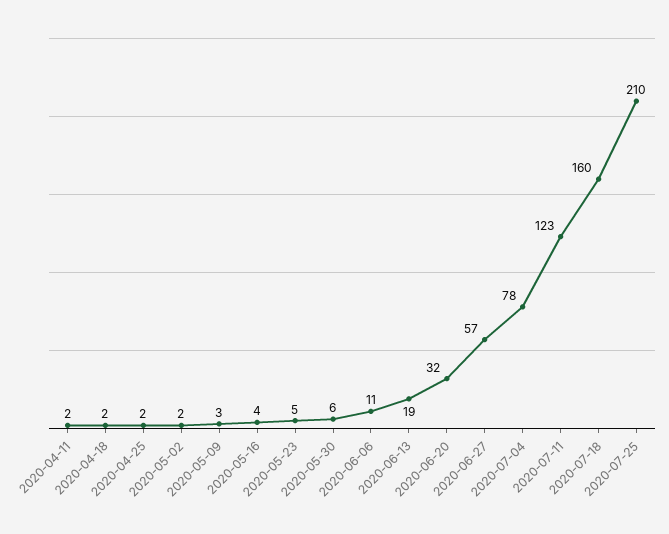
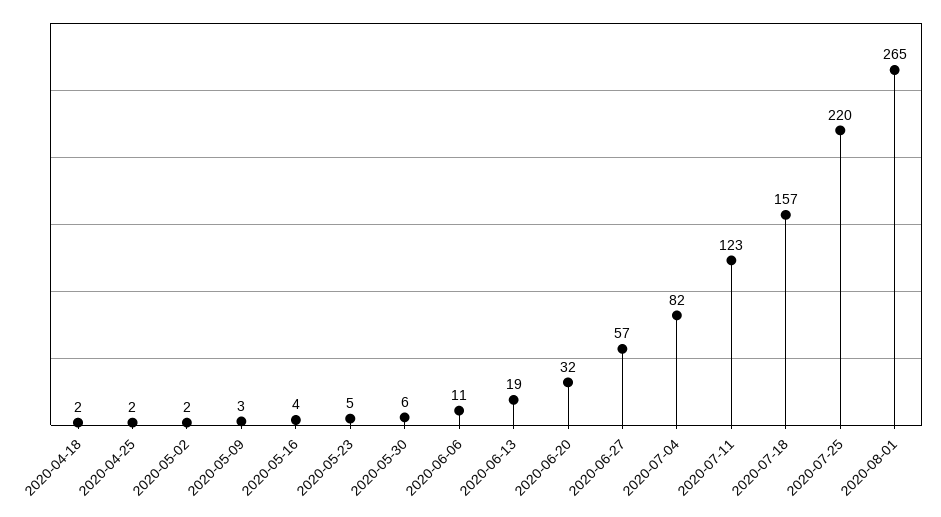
2020-04-11: 2 -> none
2020-07-04: 78 -> 82
2020-07-18: 160 -> 157
2020-07-25: 210 -> 220
2020-08-01: none -> 265

